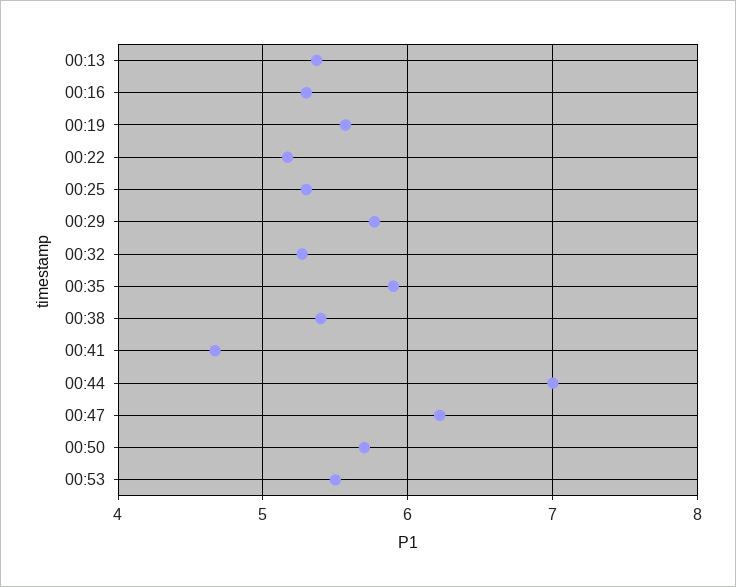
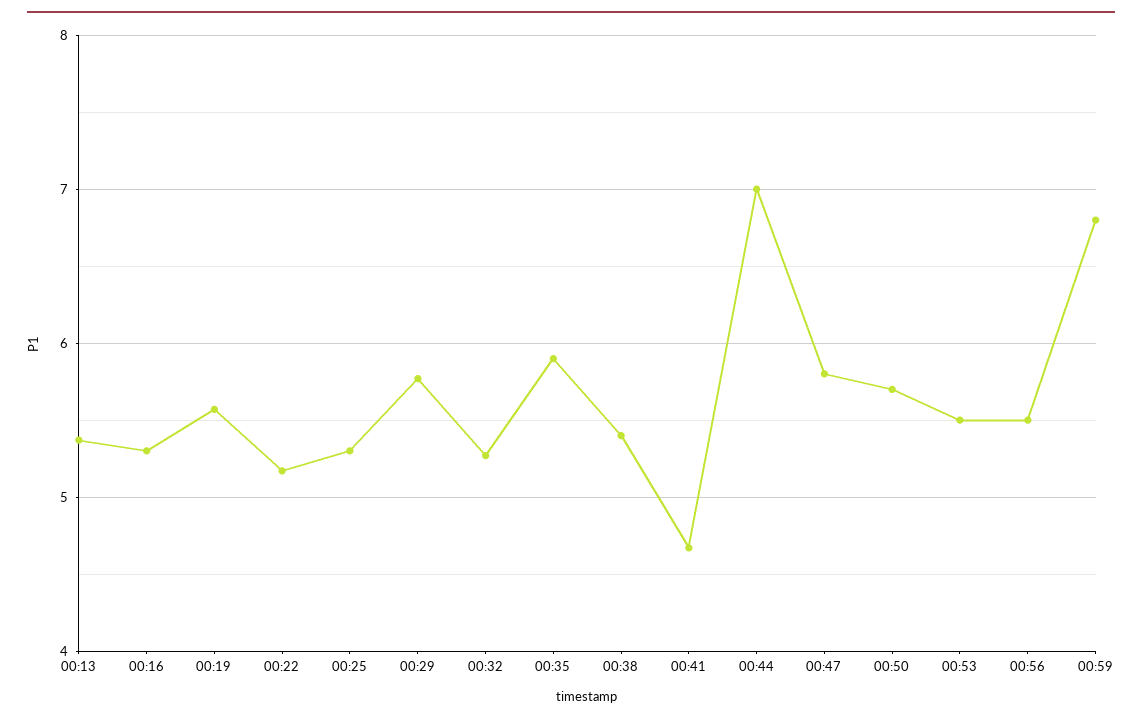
00:47: 6.2 -> 5.8
00:56: none -> 5.5
00:59: none -> 6.8

